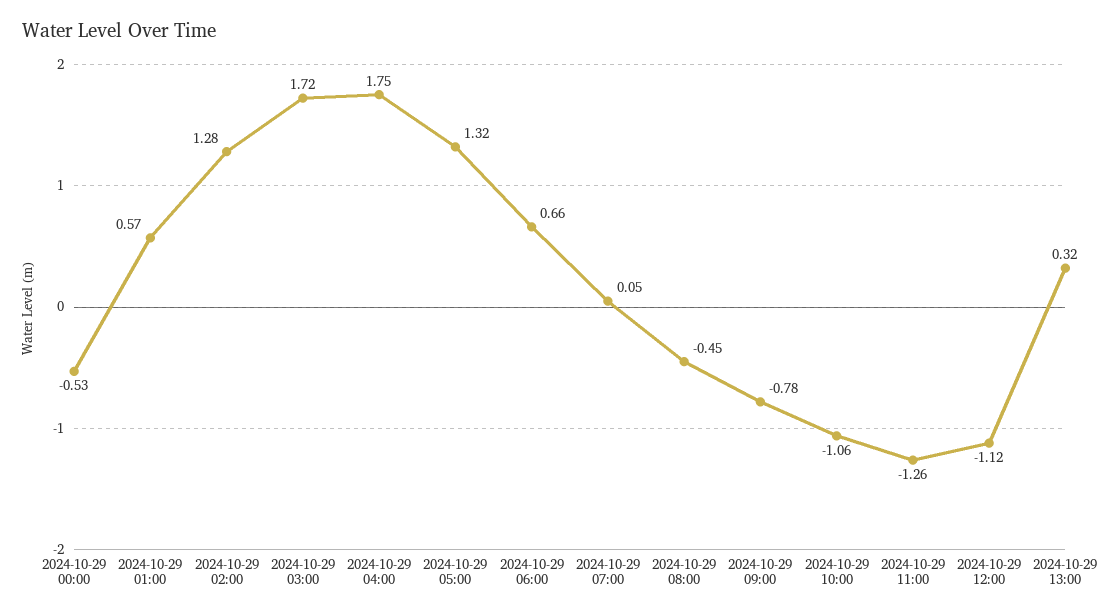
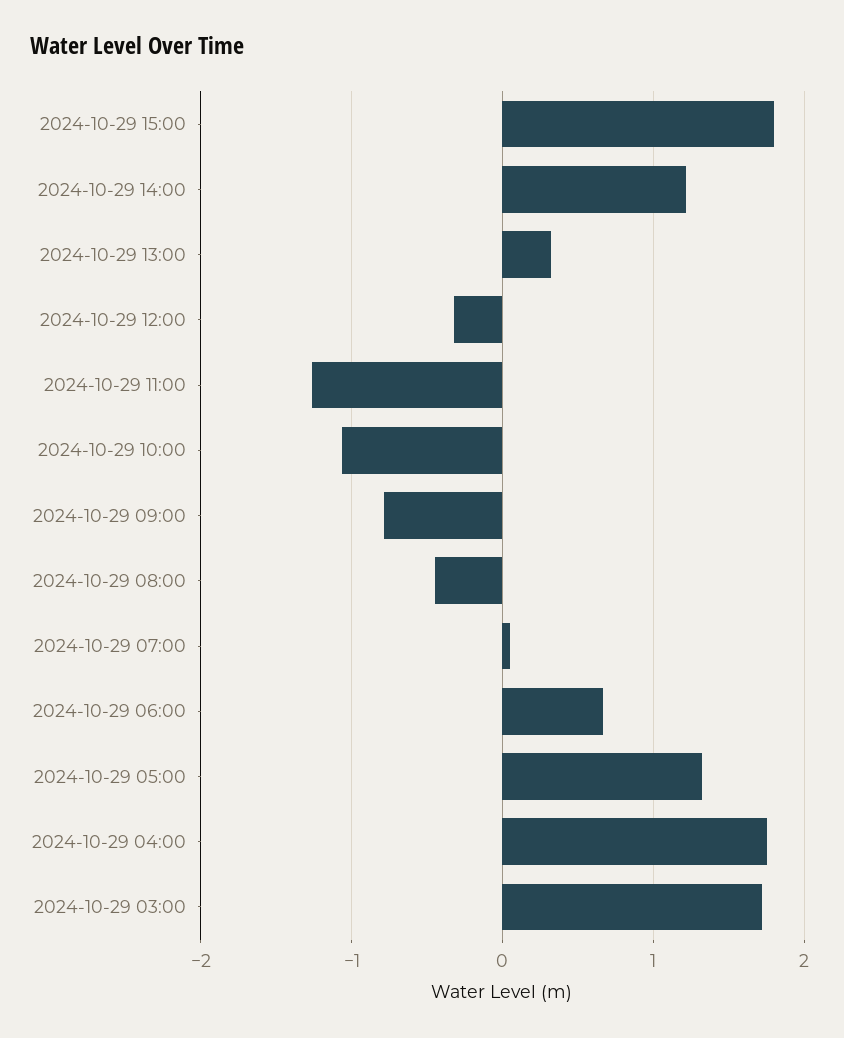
2024-10-29 00:00: -0.53 -> none
2024-10-29 01:00: 0.57 -> none
2024-10-29 02:00: 1.28 -> none
2024-10-29 12:00: -1.12 -> -0.3
2024-10-29 15:00: none -> 1.8
2024-10-29 14:00: none -> 1.2

